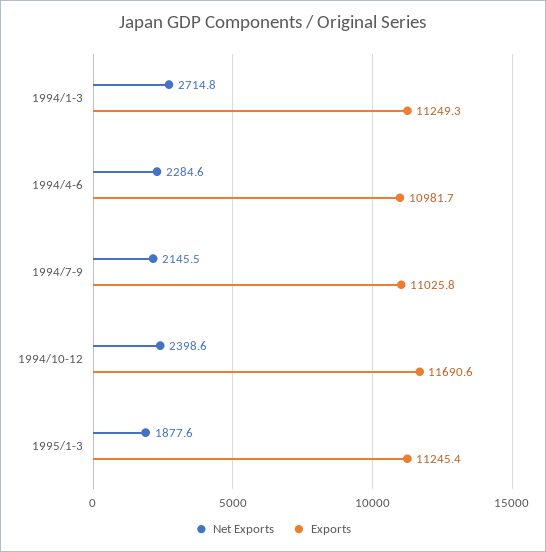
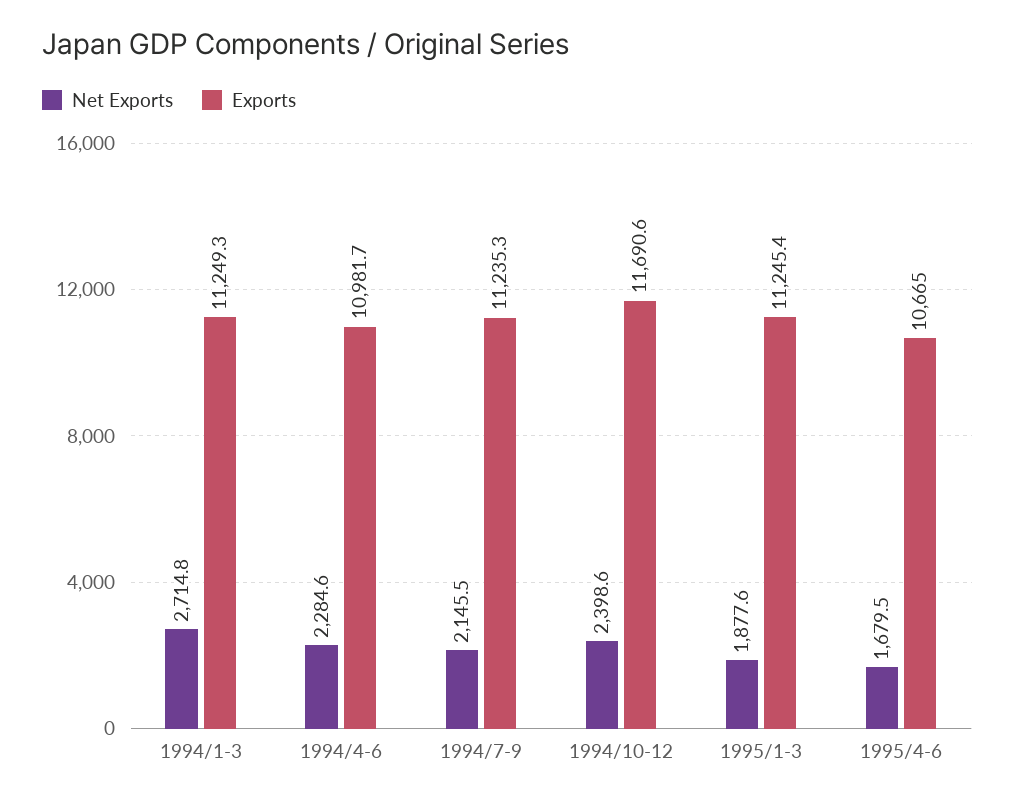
Exports, 1994/7-9: 11025.8 -> 11235.3
Net Exports, 1995/4-6: none -> 1679.5
Exports, 1995/4-6: none -> 10665

